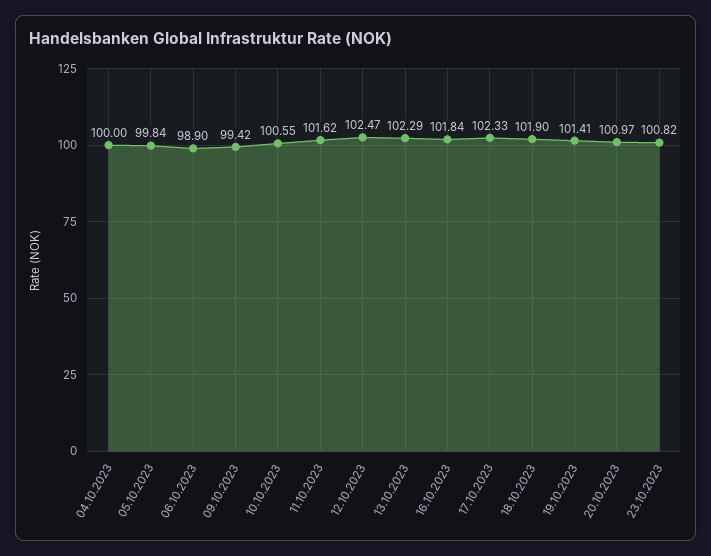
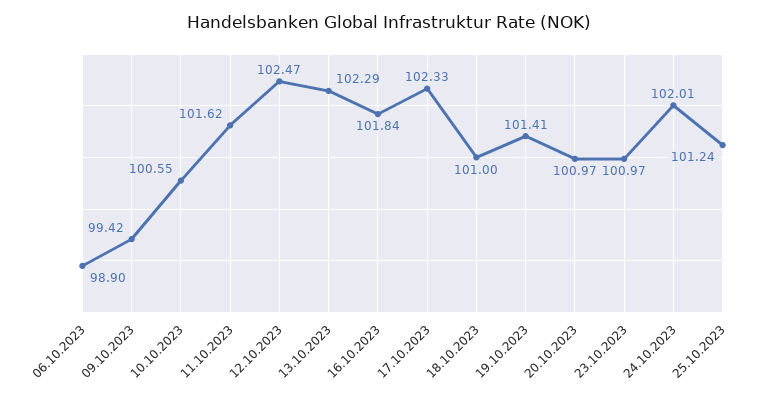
04.10.2023: 100 -> none
05.10.2023: 99.84 -> none
18.10.2023: 101.9 -> 101
23.10.2023: 100.82 -> 100.97
24.10.2023: none -> 102.01
25.10.2023: none -> 101.24

